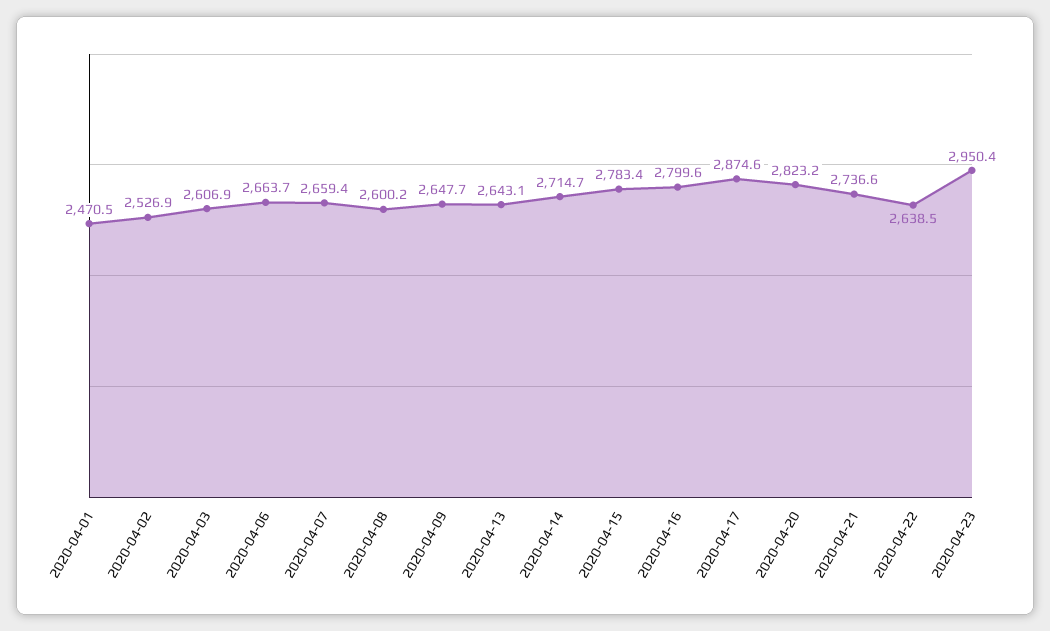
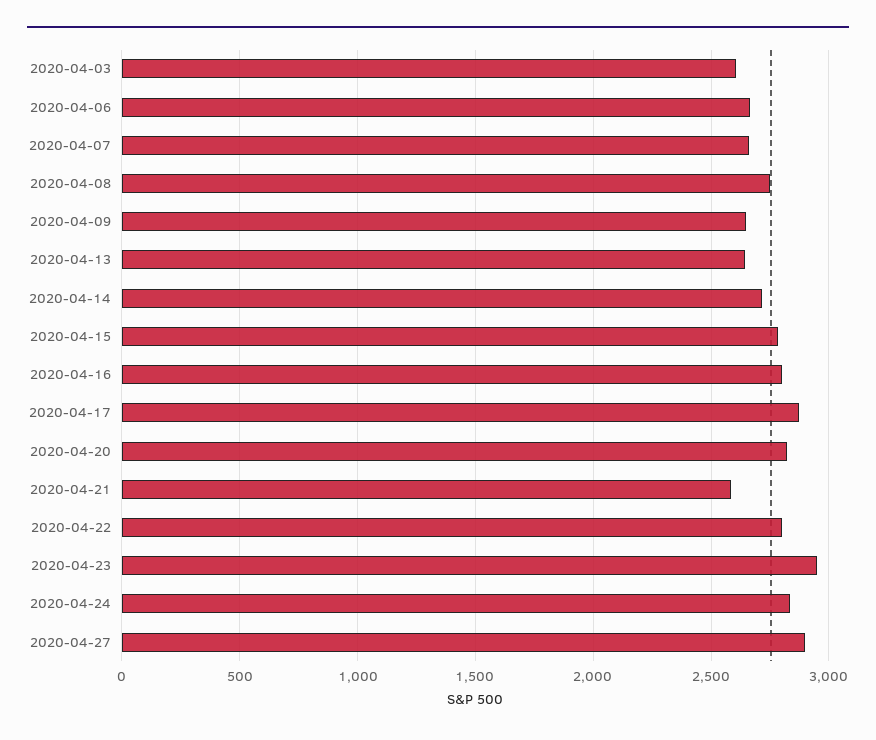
2020-04-01: 2470.5 -> none
2020-04-02: 2526.9 -> none
2020-04-08: 2600.2 -> 2750
2020-04-21: 2736.6 -> 2600
2020-04-22: 2638.5 -> 2800
2020-04-24: none -> 2850
2020-04-27: none -> 2900

